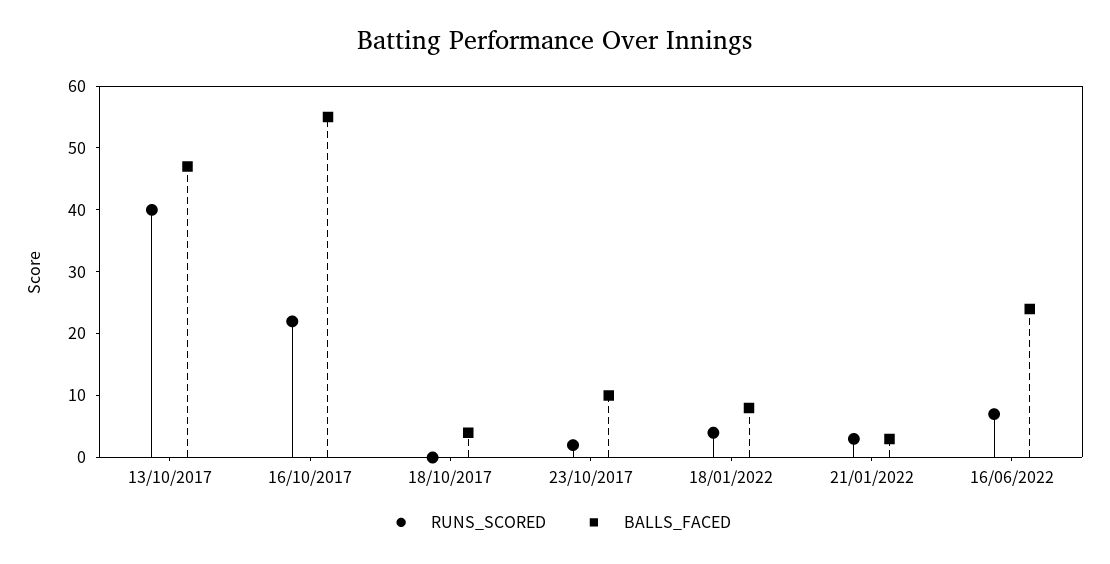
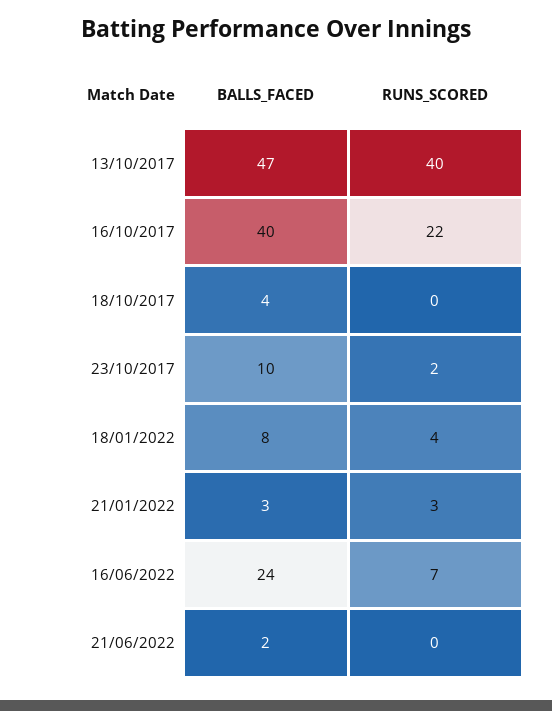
BALLS_FACED, 16/10/2017: 55 -> 40
BALLS_FACED, 21/06/2022: none -> 2
RUNS_SCORED, 21/06/2022: none -> 0

